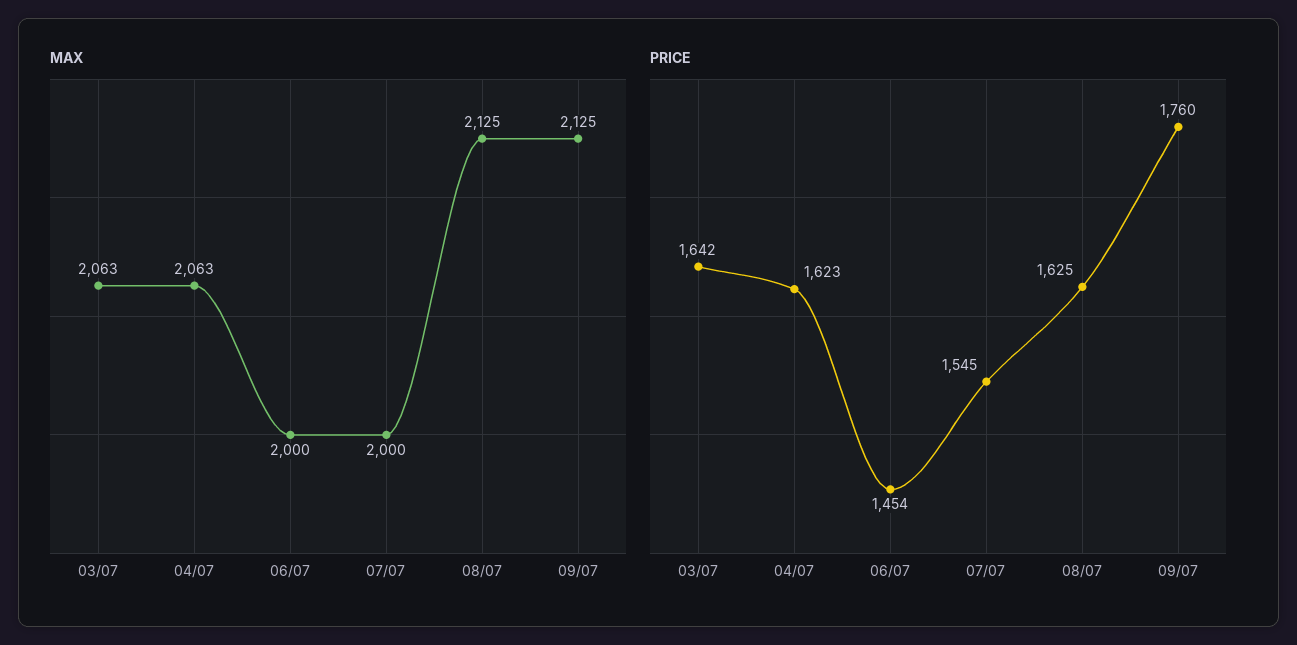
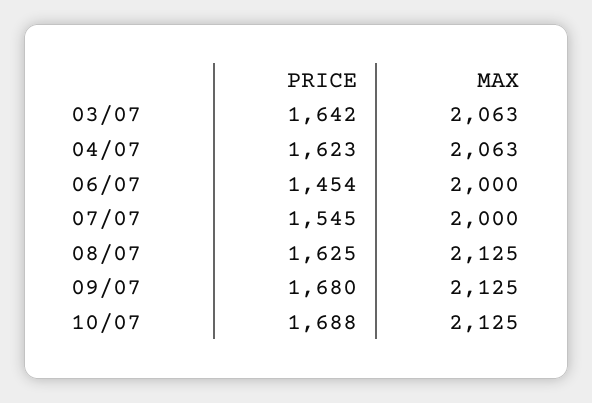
PRICE, 09/07: 1760 -> 1680
PRICE, 10/07: none -> 1688
MAX, 10/07: none -> 2125

